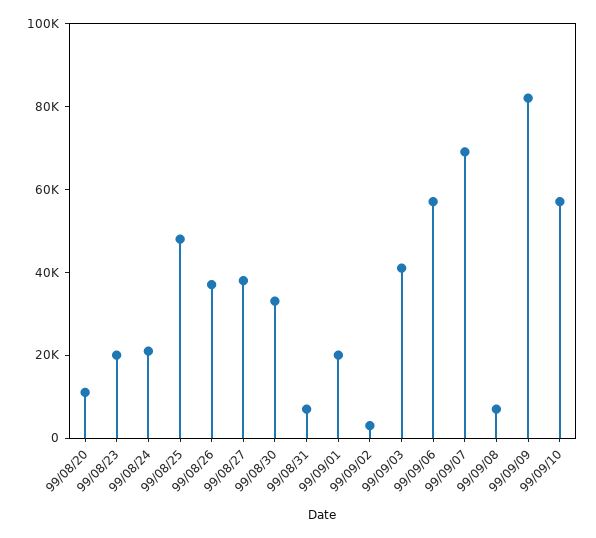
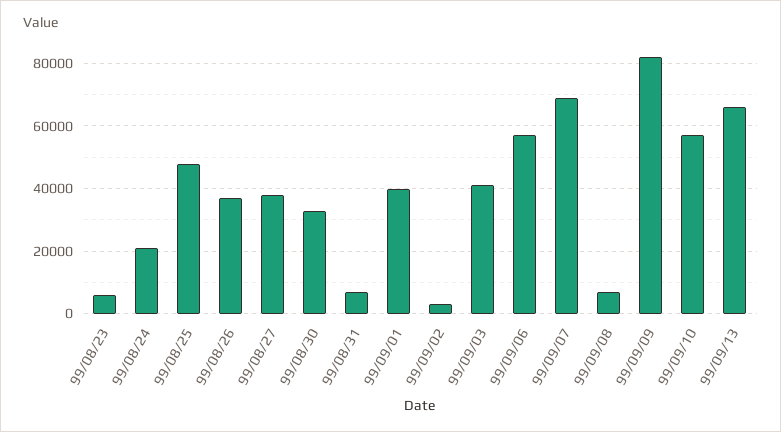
99/08/20: 10000 -> none
99/08/23: 20000 -> 6000
99/09/01: 20000 -> 40000
99/09/13: none -> 66000

